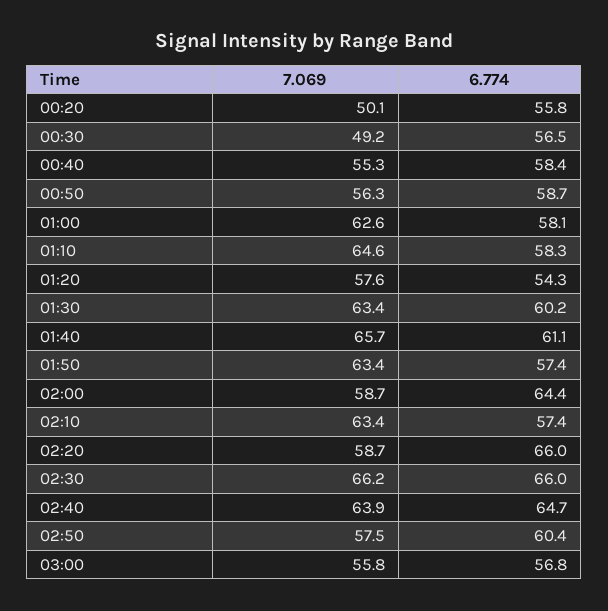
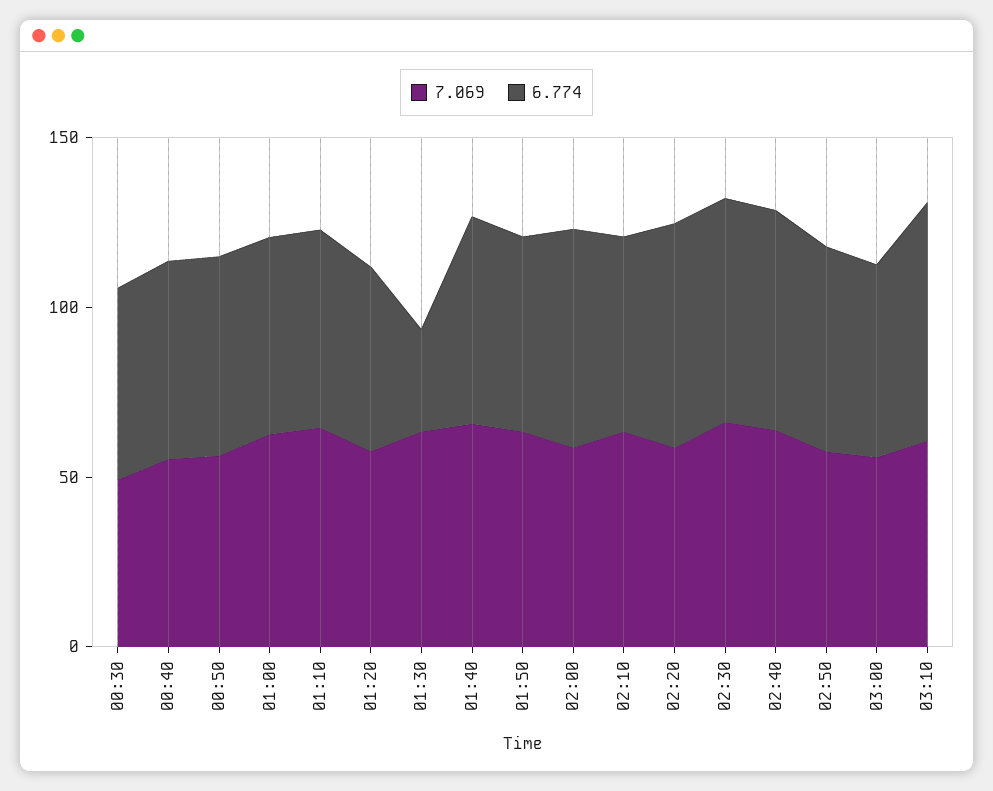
7.069, 00:20: 50.1 -> none
6.774, 00:20: 55.8 -> none
6.774, 01:30: 60.2 -> 30
7.069, 03:10: none -> 60
6.774, 03:10: none -> 70

